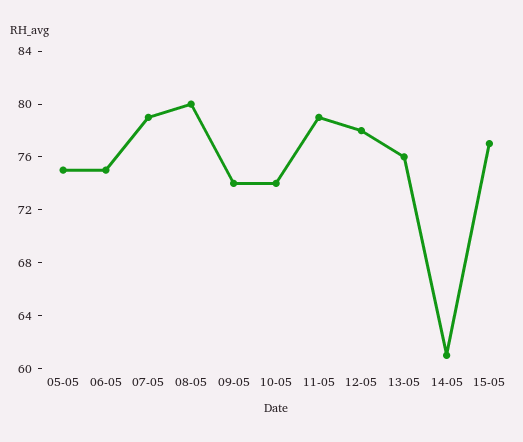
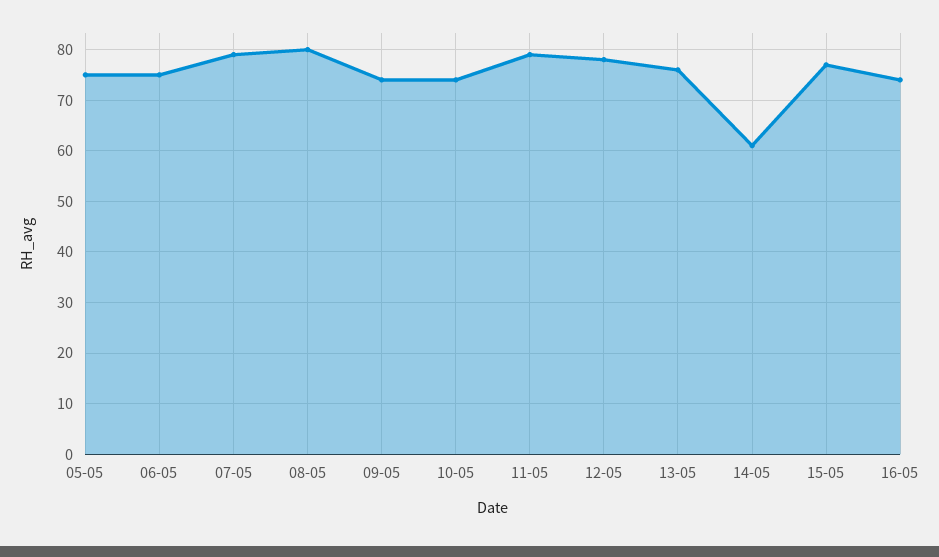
16-05: none -> 75

